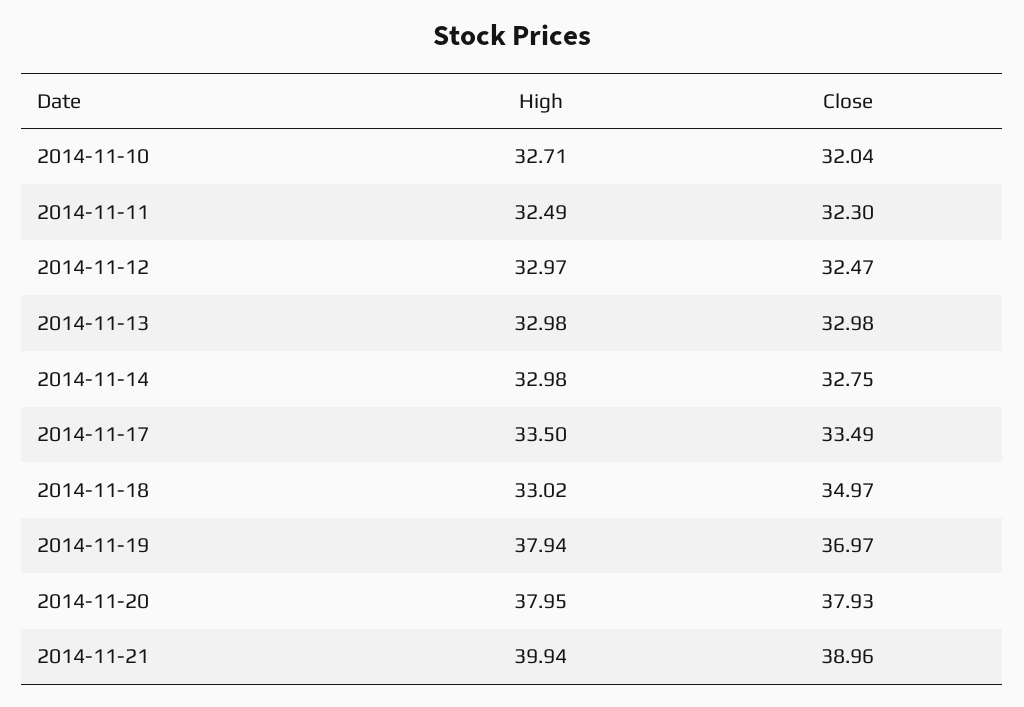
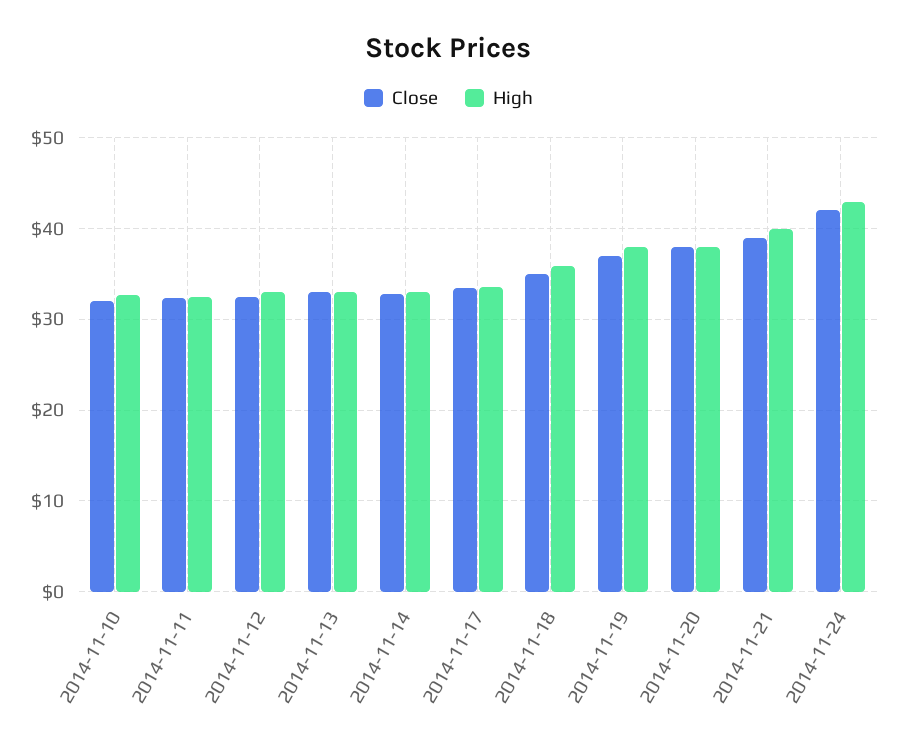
High, 2014-11-18: 33.02 -> 36
Close, 2014-11-24: none -> 42
High, 2014-11-24: none -> 43

